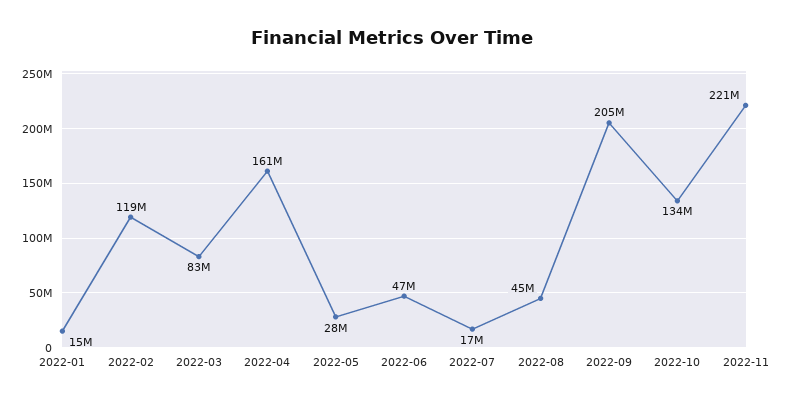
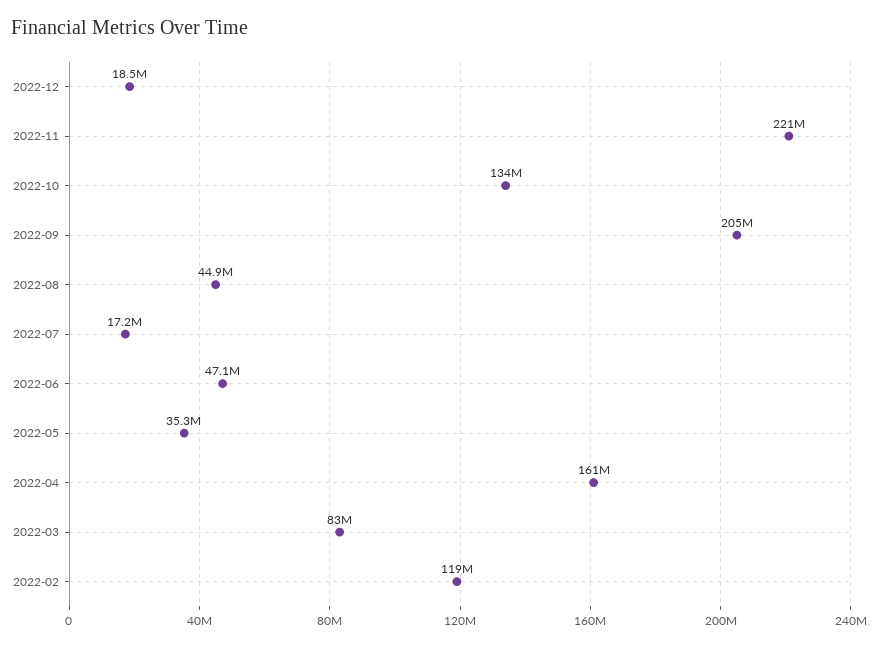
2022-01: 15000000 -> none
2022-05: 28000000 -> 35300000
2022-12: none -> 18500000

